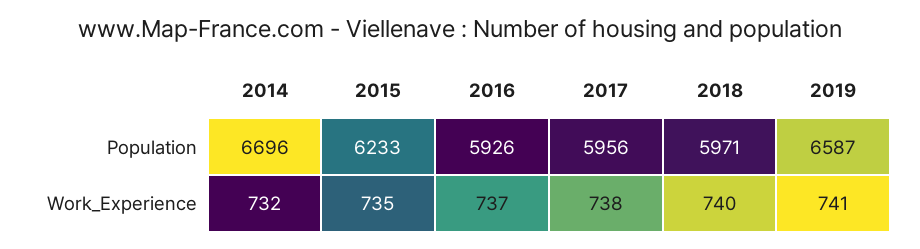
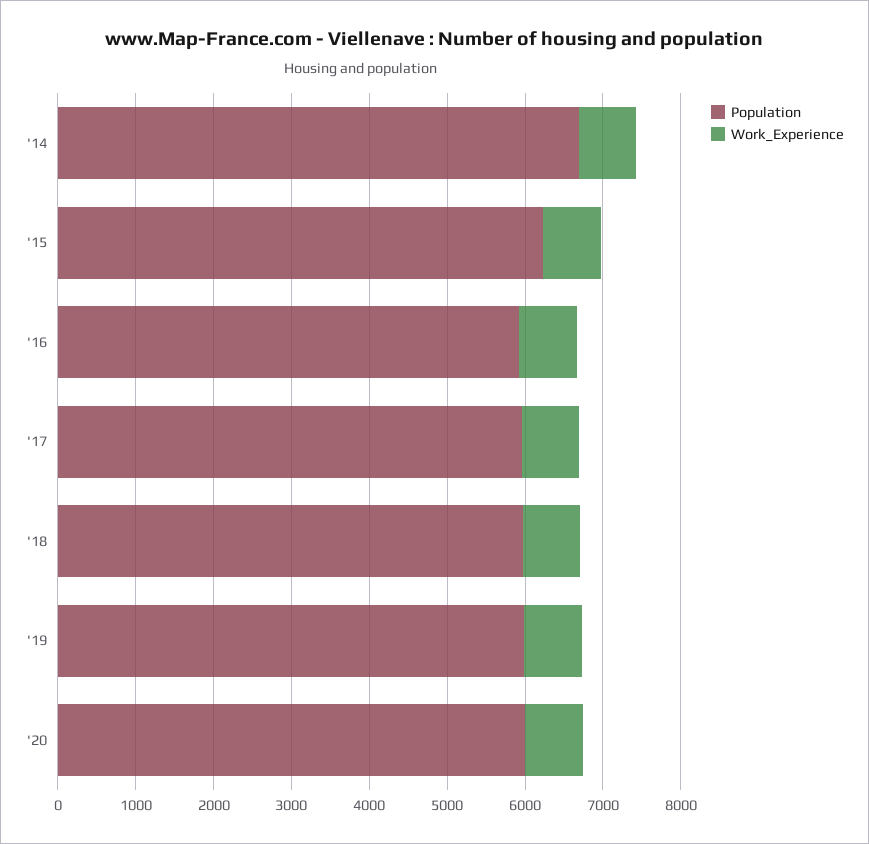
Population, 2019: 6587 -> 6000
Population, '20: none -> 6000
Work_Experience, '20: none -> 800

